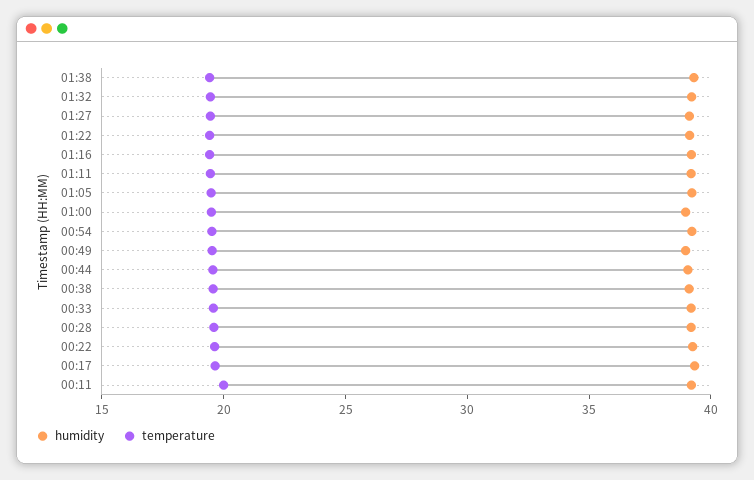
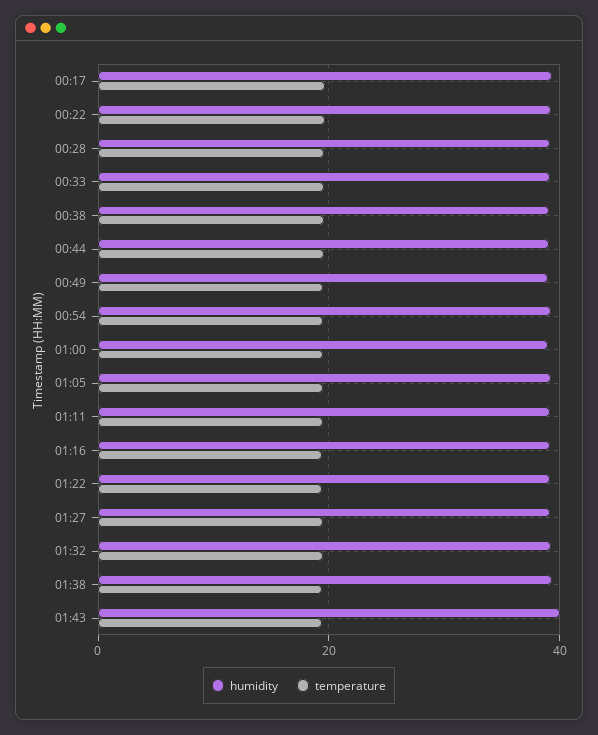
humidity, 00:11: 39 -> none
temperature, 00:11: 20 -> none
humidity, 01:43: none -> 40
temperature, 01:43: none -> 20

